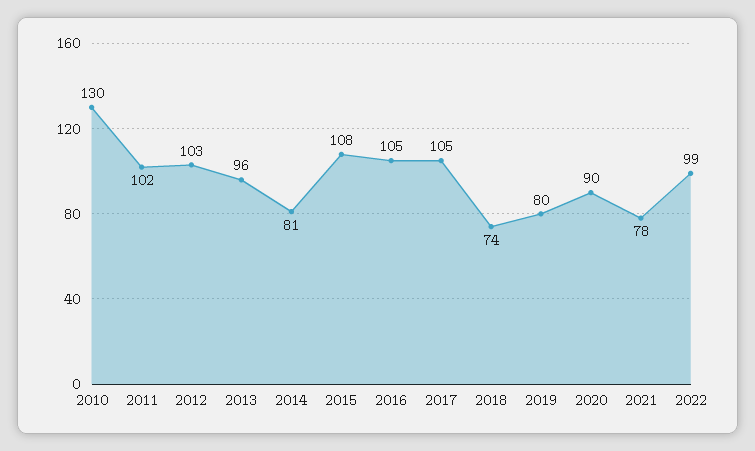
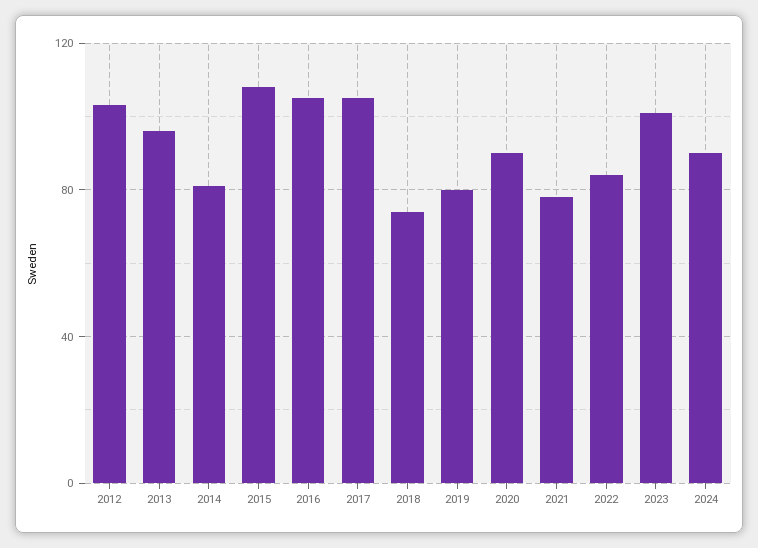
2010: 130 -> none
2011: 102 -> none
2022: 99 -> 85
2023: none -> 100
2024: none -> 90

